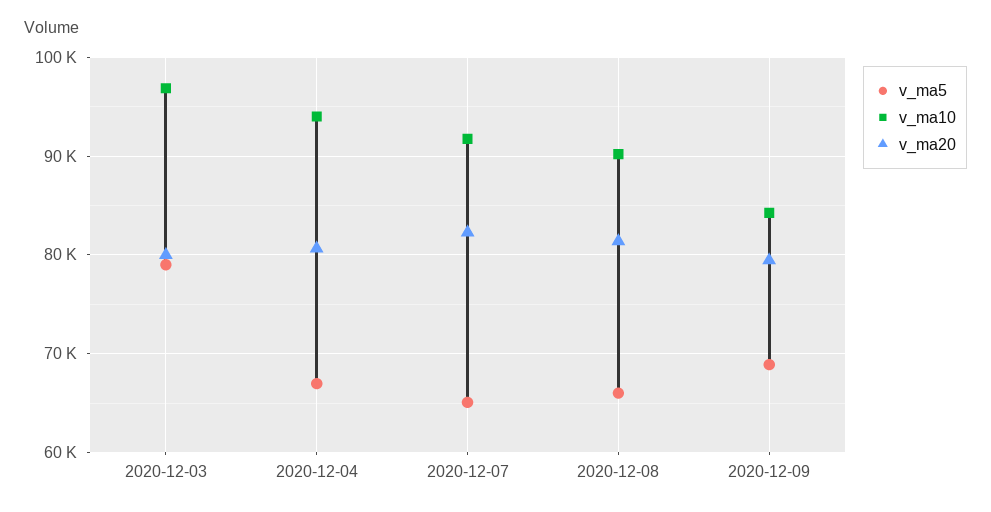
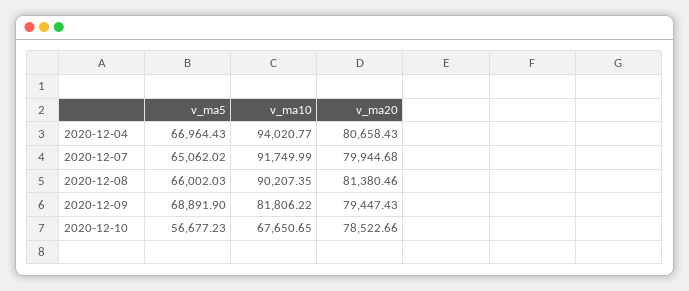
v_ma5, 2020-12-03: 79000 -> none
v_ma10, 2020-12-03: 97000 -> none
v_ma20, 2020-12-03: 80000 -> none
v_ma20, 2020-12-07: 82000 -> 79944.68
v_ma10, 2020-12-09: 84000 -> 81806.22
v_ma5, 2020-12-10: none -> 56677.23
v_ma10, 2020-12-10: none -> 67650.65
v_ma20, 2020-12-10: none -> 78522.66

